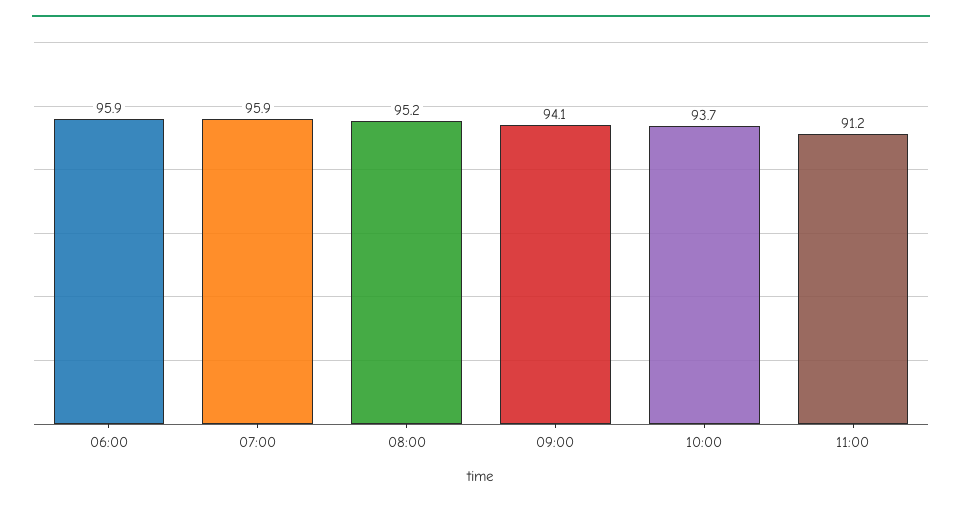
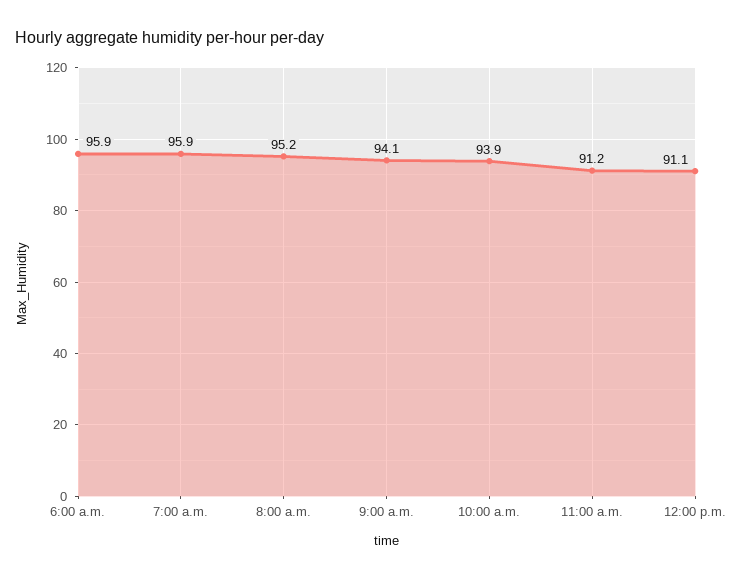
10:00: 93.7 -> 93.9
12:00 p.m.: none -> 91.1

